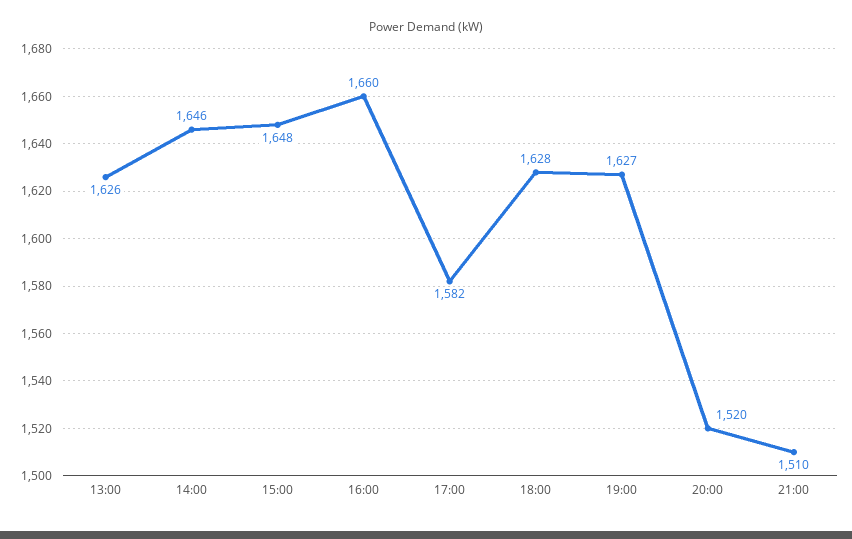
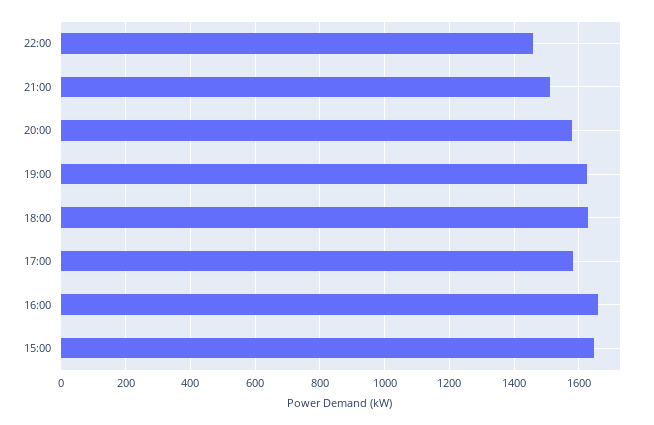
13:00: 1626 -> none
14:00: 1646 -> none
20:00: 1520 -> 1580
22:00: none -> 1460

